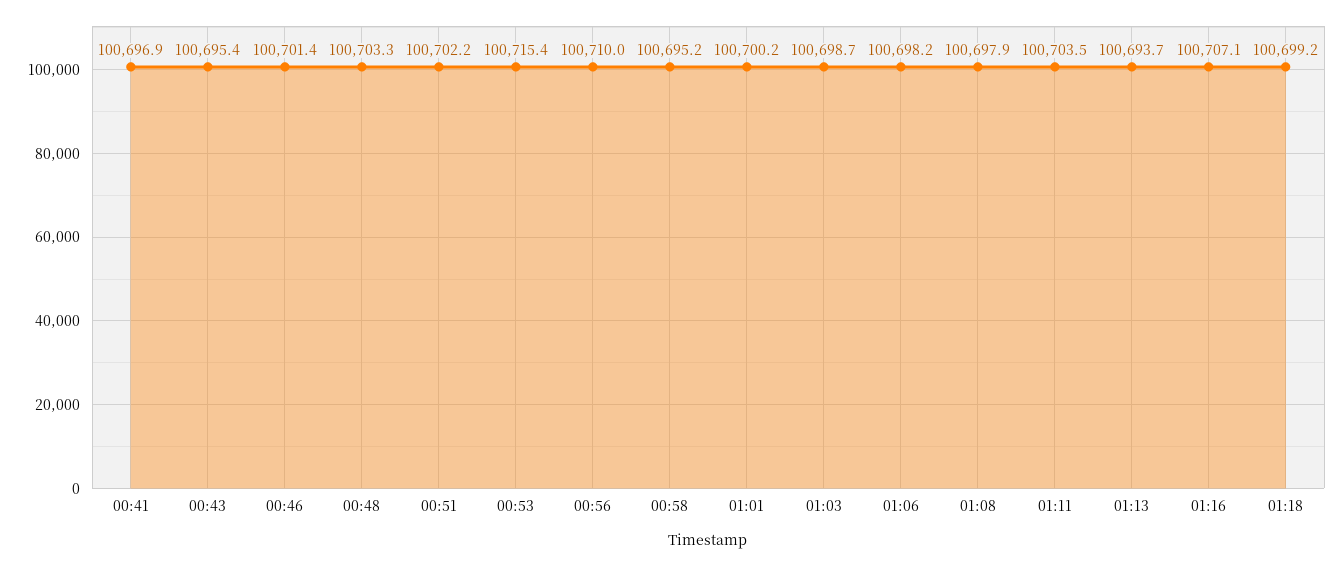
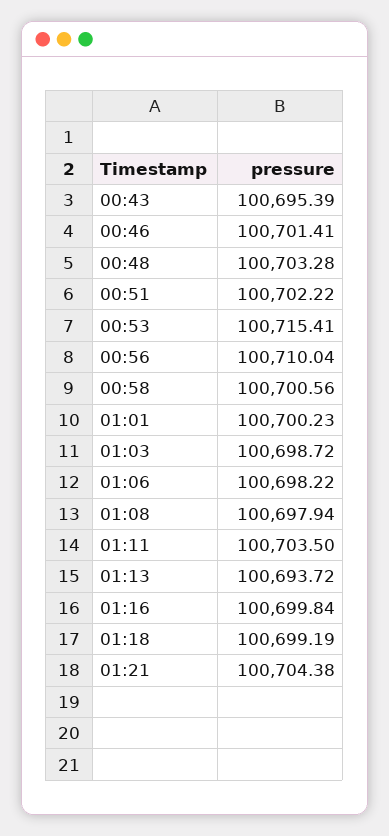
00:41: 100696.9 -> none
00:58: 100695.2 -> 100700.56
01:16: 100707.1 -> 100699.84
01:21: none -> 100704.38

